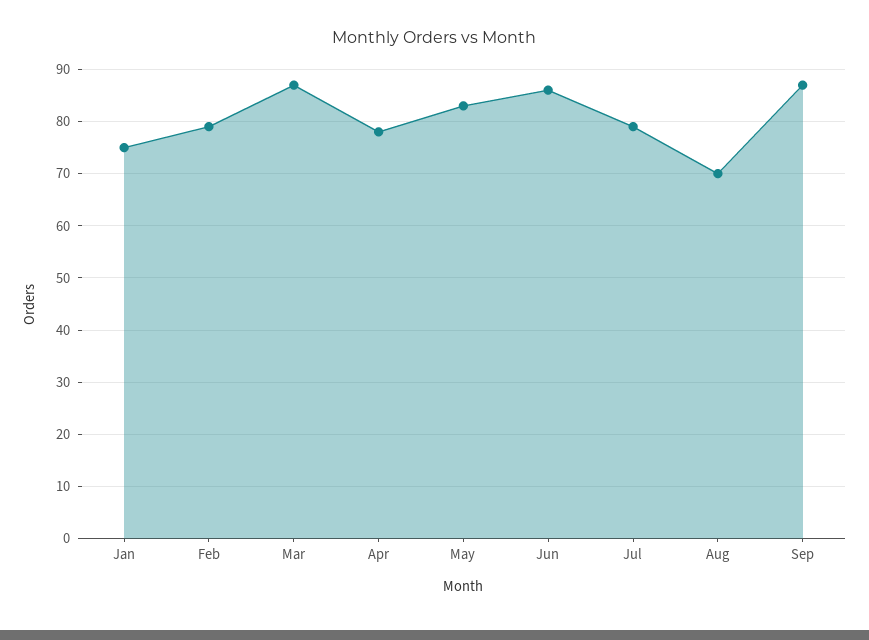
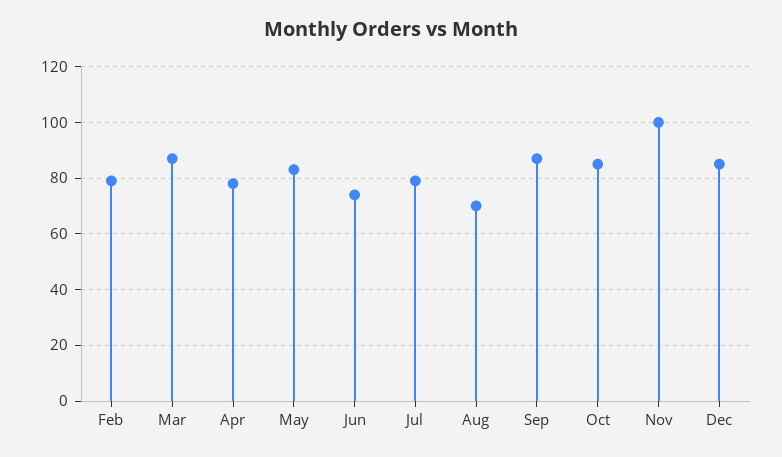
Jan: 75 -> none
Jun: 85 -> 75
Oct: none -> 85
Nov: none -> 100
Dec: none -> 85

